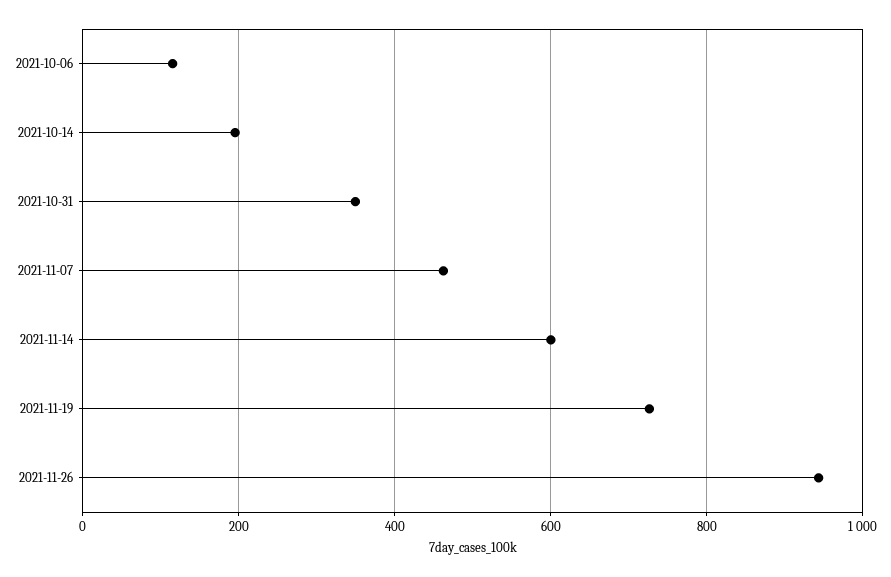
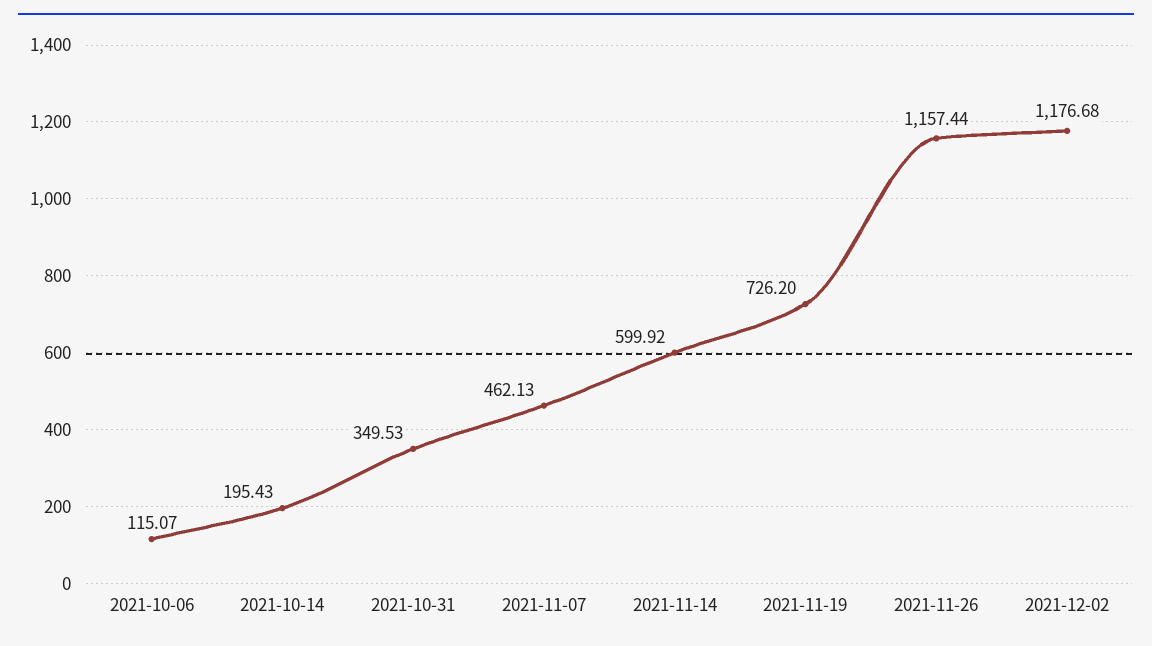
2021-11-26: 940 -> 1157.44
2021-12-02: none -> 1176.68

